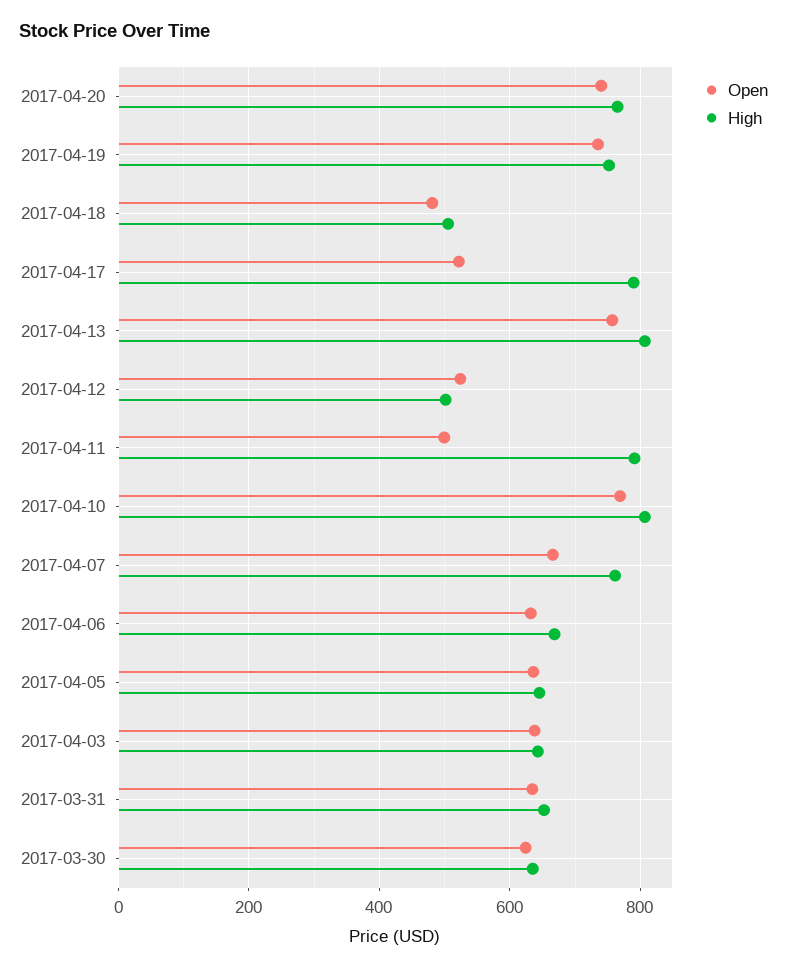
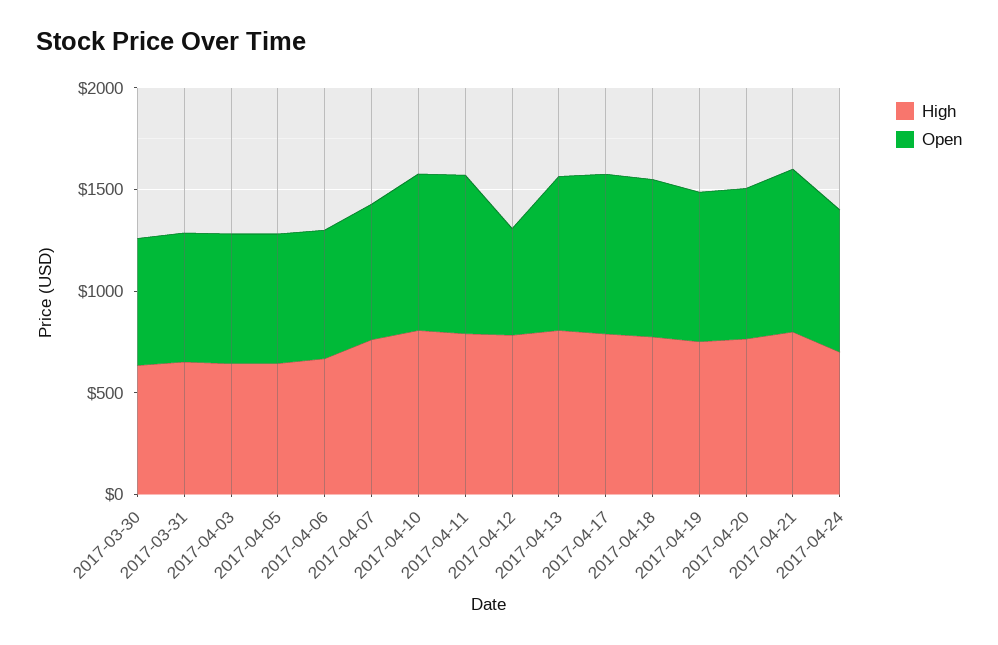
Open, 2017-04-18: 480 -> 800
High, 2017-04-18: 500 -> 800
Open, 2017-04-17: 520 -> 800
High, 2017-04-12: 500 -> 800
Open, 2017-04-11: 500 -> 800
High, 2017-04-21: none -> 800
Open, 2017-04-21: none -> 800
High, 2017-04-24: none -> 700
Open, 2017-04-24: none -> 700

